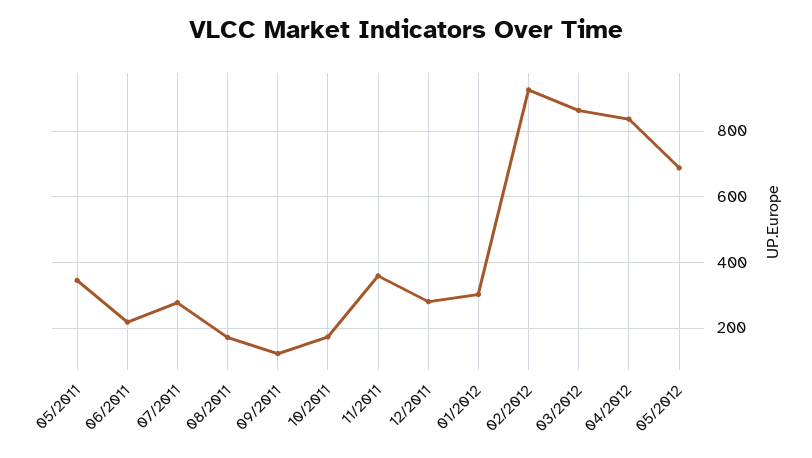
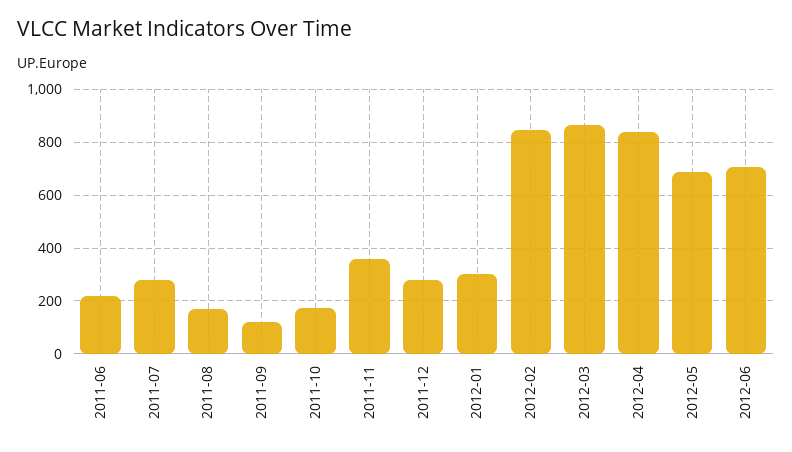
05/2011: 340 -> none
02/2012: 920 -> 850
2012-06: none -> 700

